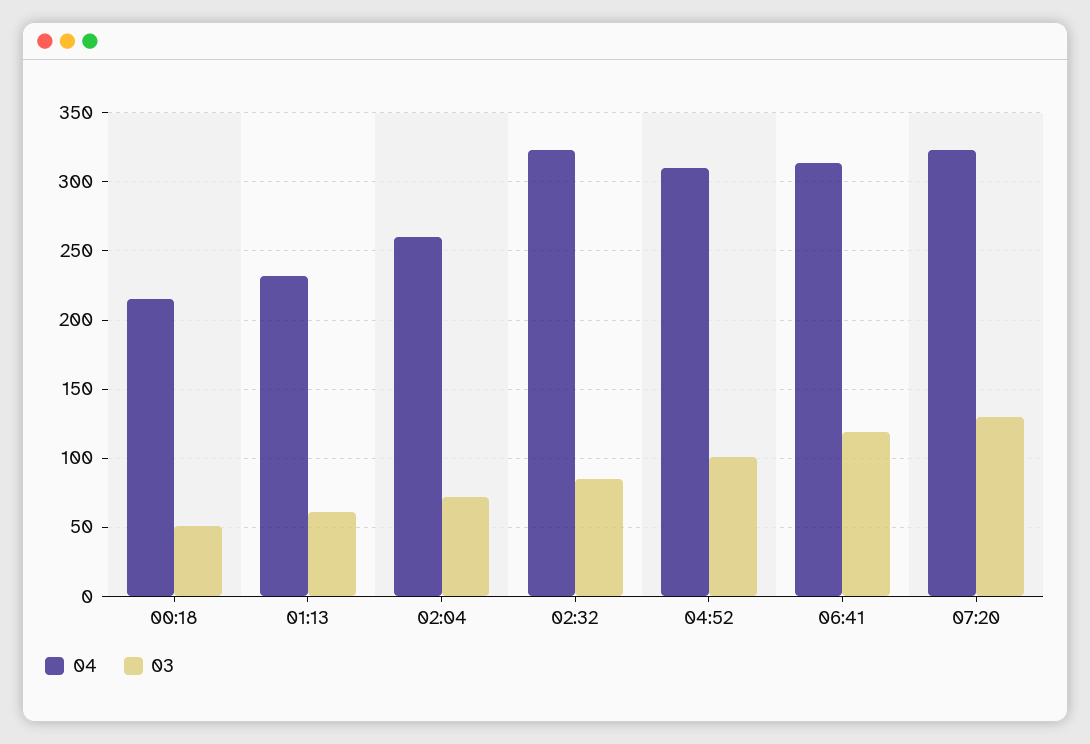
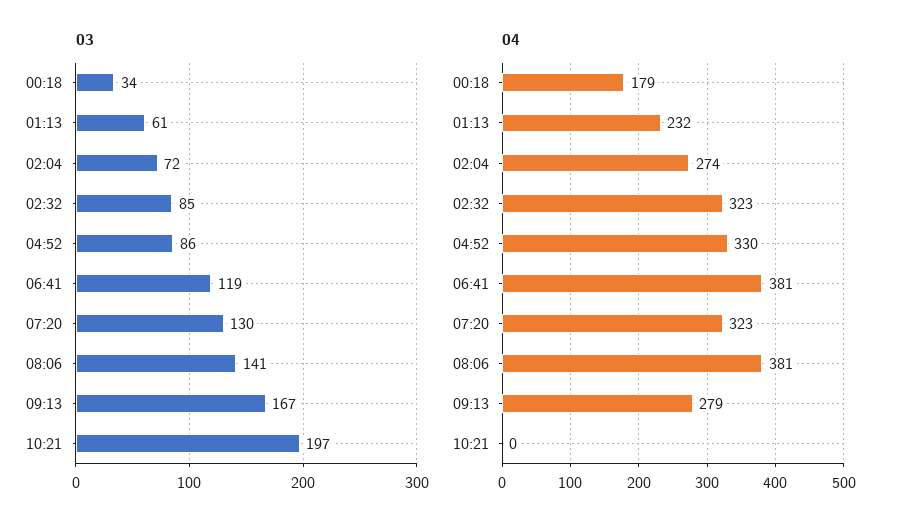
04, 00:18: 215 -> 179
03, 00:18: 50 -> 34
04, 02:04: 260 -> 274
04, 04:52: 310 -> 330
03, 04:52: 100 -> 86
04, 06:41: 315 -> 381
03, 08:06: none -> 141
03, 09:13: none -> 167
03, 10:21: none -> 197
04, 08:06: none -> 381
04, 09:13: none -> 279
04, 10:21: none -> 0

